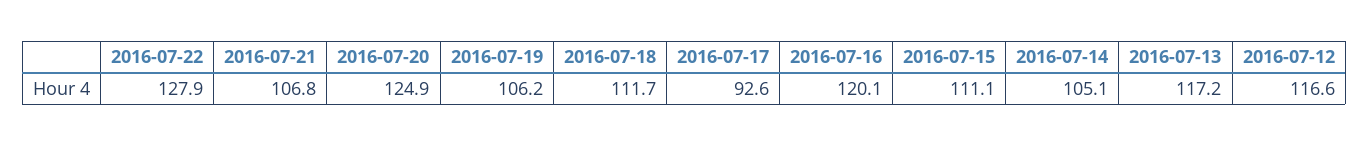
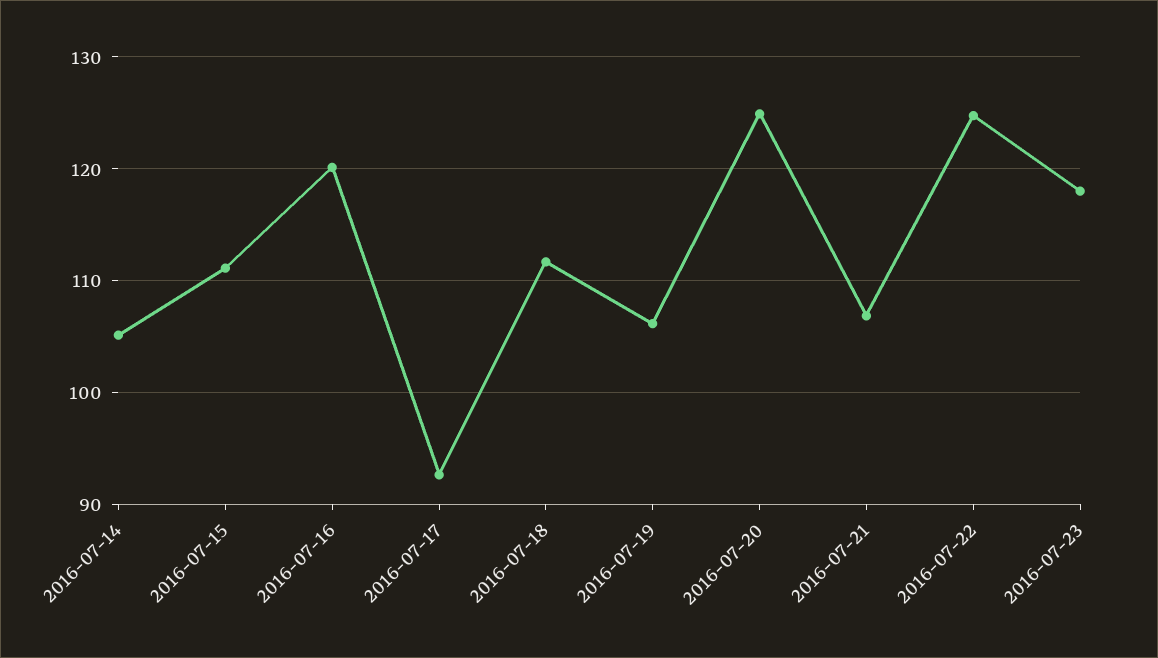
2016-07-22: 127.9 -> 125
2016-07-13: 117.2 -> none
2016-07-12: 116.6 -> none
2016-07-23: none -> 118

